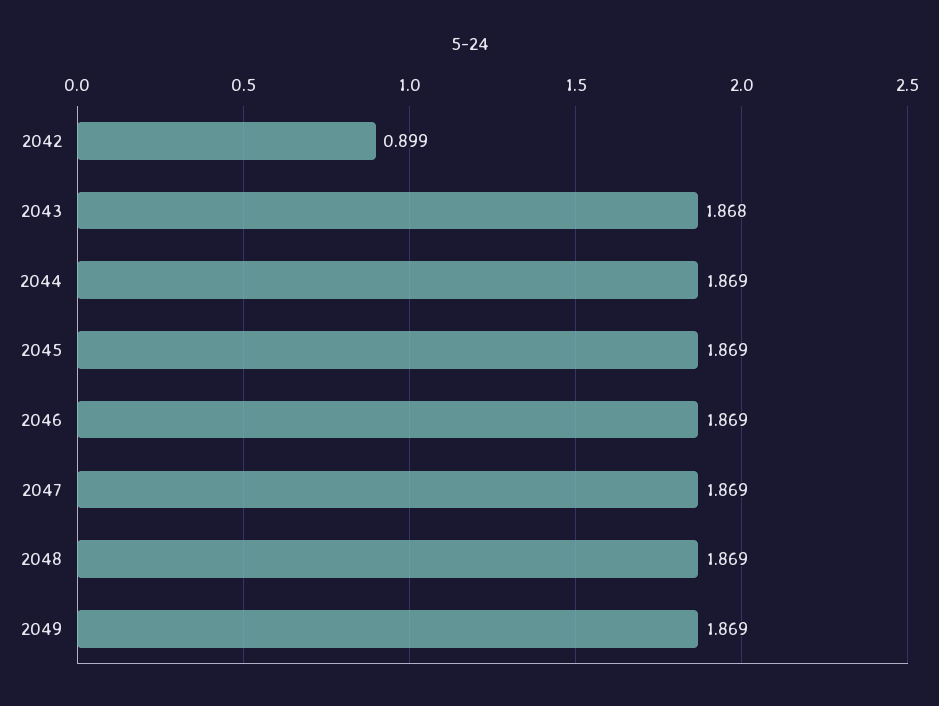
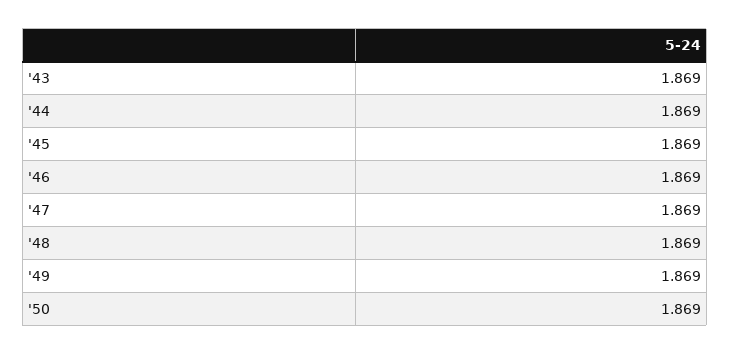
2042: 0.899 -> none
2043: 1.868 -> 1.869
'50: none -> 1.869

